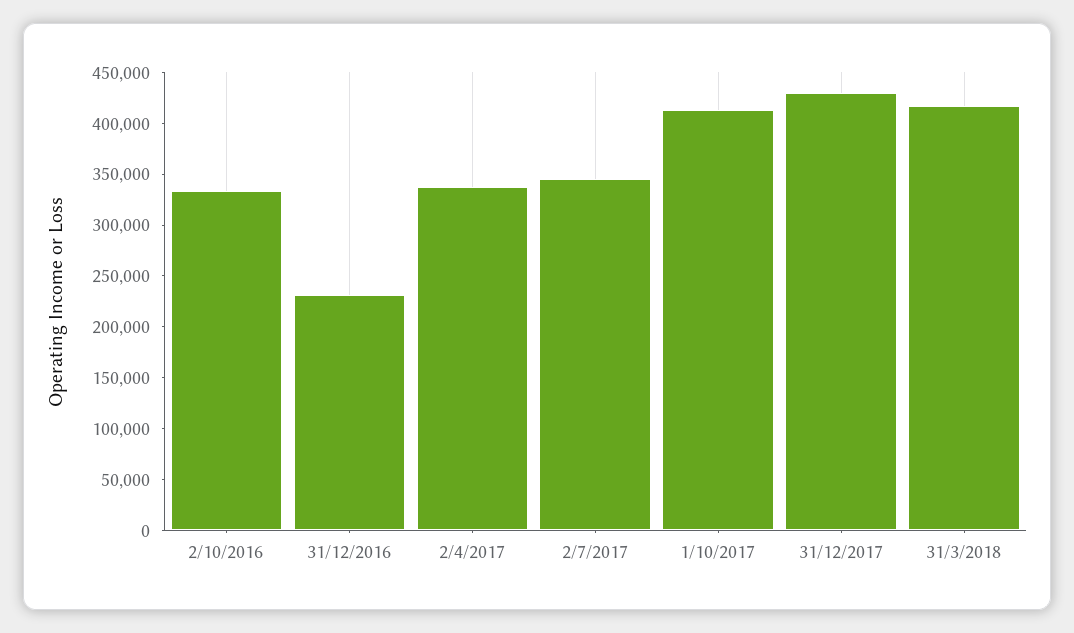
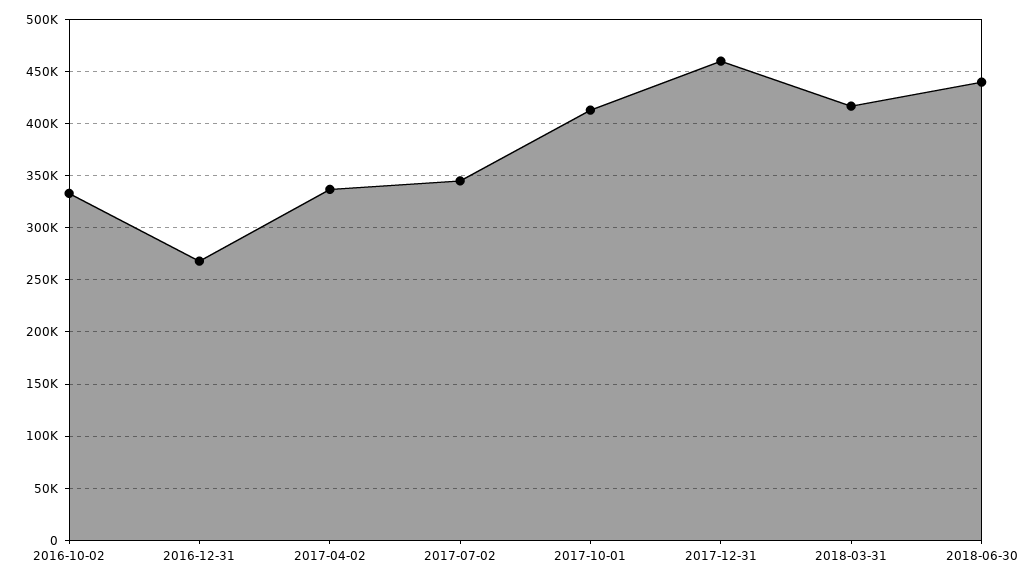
31/12/2016: 230000 -> 270000
31/12/2017: 430000 -> 460000
2018-06-30: none -> 440000

